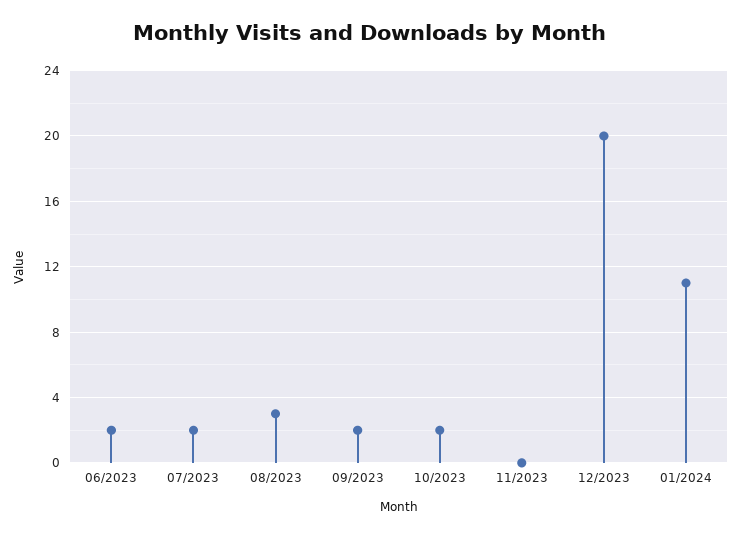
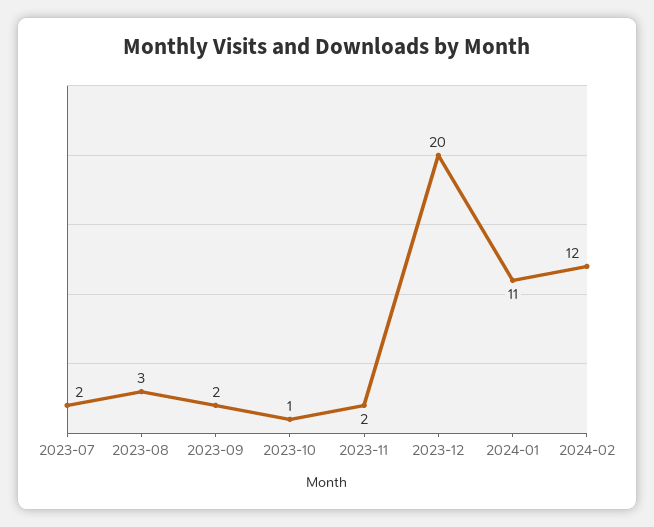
06/2023: 2 -> none
10/2023: 2 -> 1
11/2023: 0 -> 2
2024-02: none -> 12

